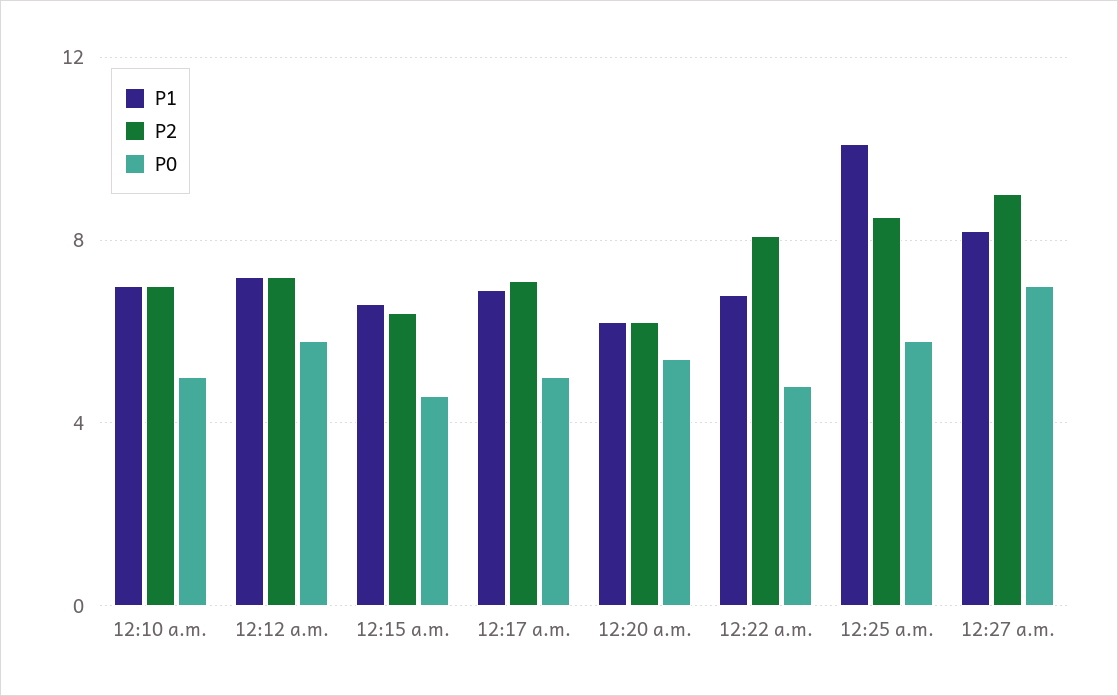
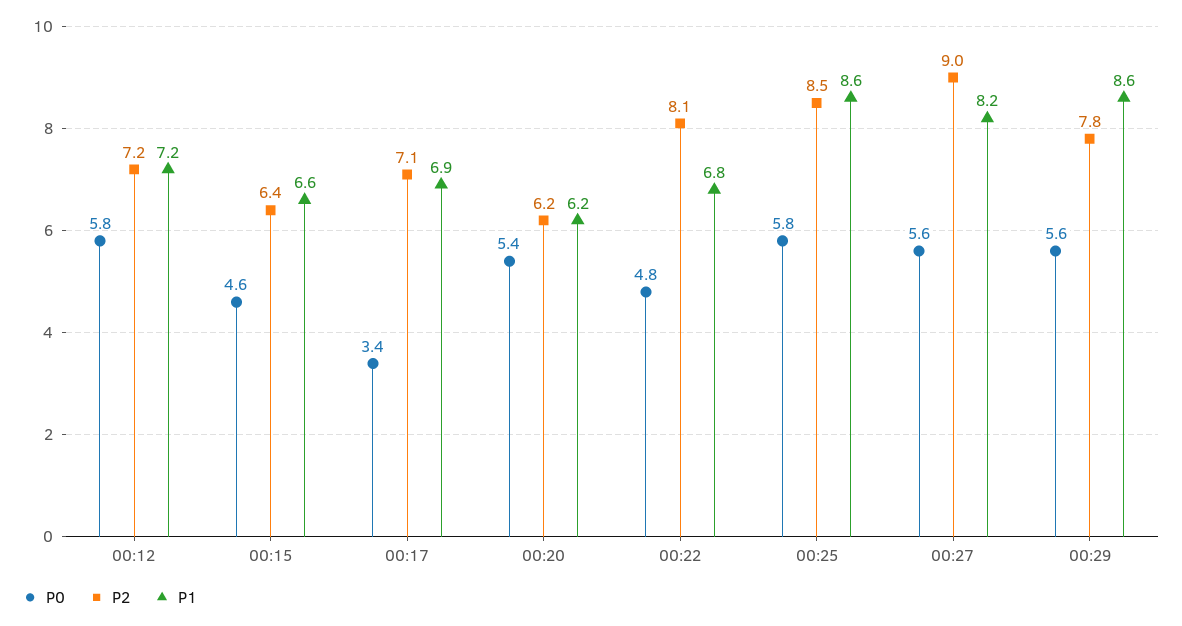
P1, 12:10 a.m.: 7 -> none
P2, 12:10 a.m.: 7 -> none
P0, 12:10 a.m.: 5 -> none
P0, 12:17 a.m.: 5 -> 3.4
P1, 12:25 a.m.: 10 -> 8.6
P0, 12:27 a.m.: 7 -> 5.6
P0, 00:29: none -> 5.6
P2, 00:29: none -> 7.8
P1, 00:29: none -> 8.6

